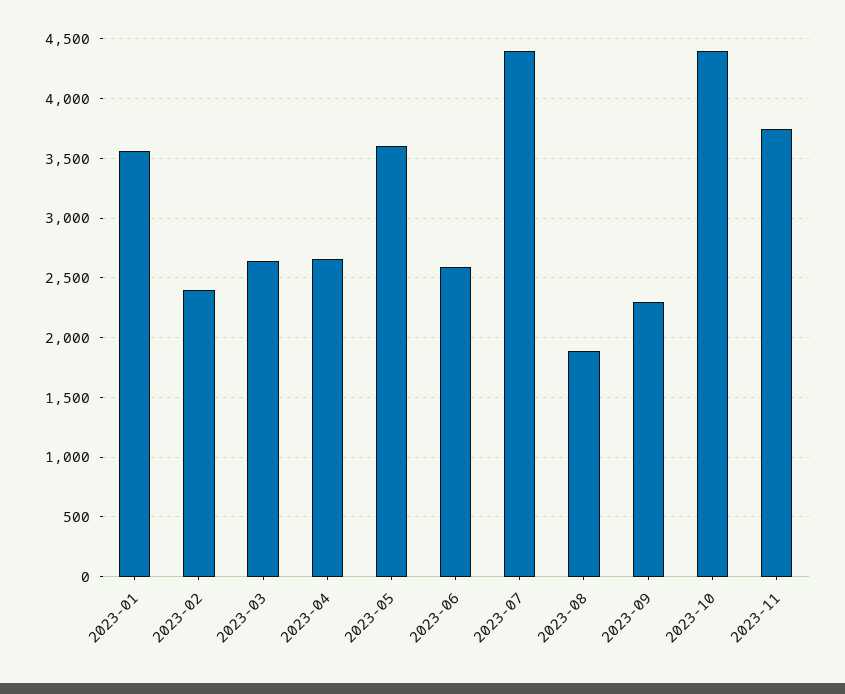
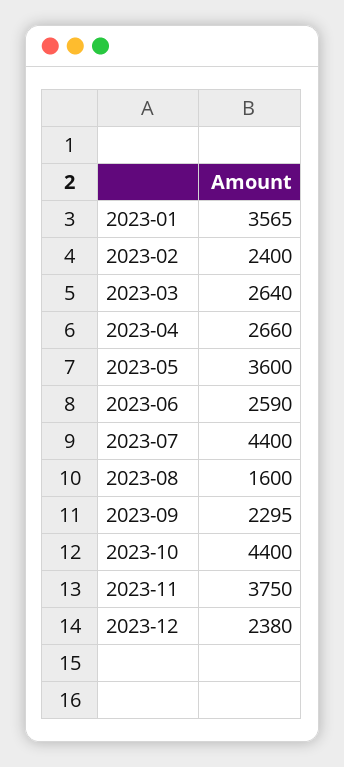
2023-08: 1900 -> 1600
2023-12: none -> 2380

